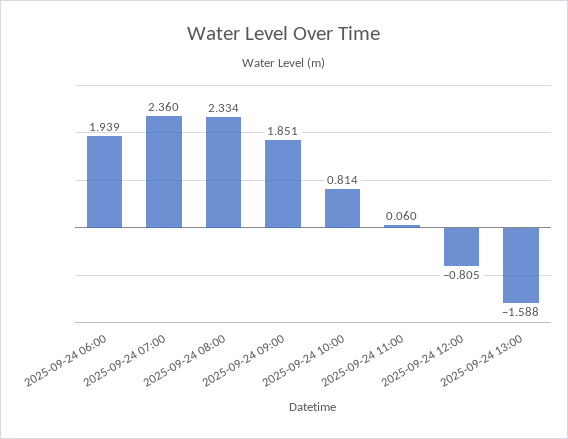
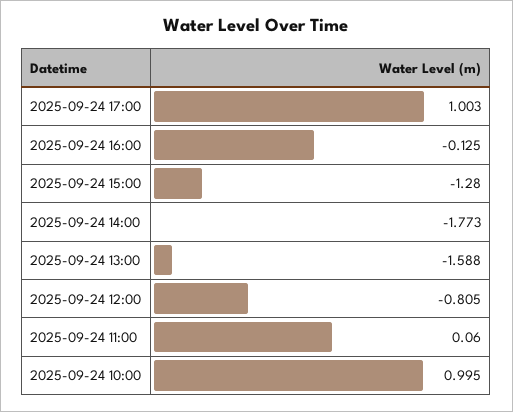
2025-09-24 06:00: 1.939 -> none
2025-09-24 07:00: 2.36 -> none
2025-09-24 08:00: 2.334 -> none
2025-09-24 09:00: 1.851 -> none
2025-09-24 10:00: 0.814 -> 0.995
2025-09-24 17:00: none -> 1.003
2025-09-24 16:00: none -> -0.125
2025-09-24 15:00: none -> -1.28
2025-09-24 14:00: none -> -1.773

